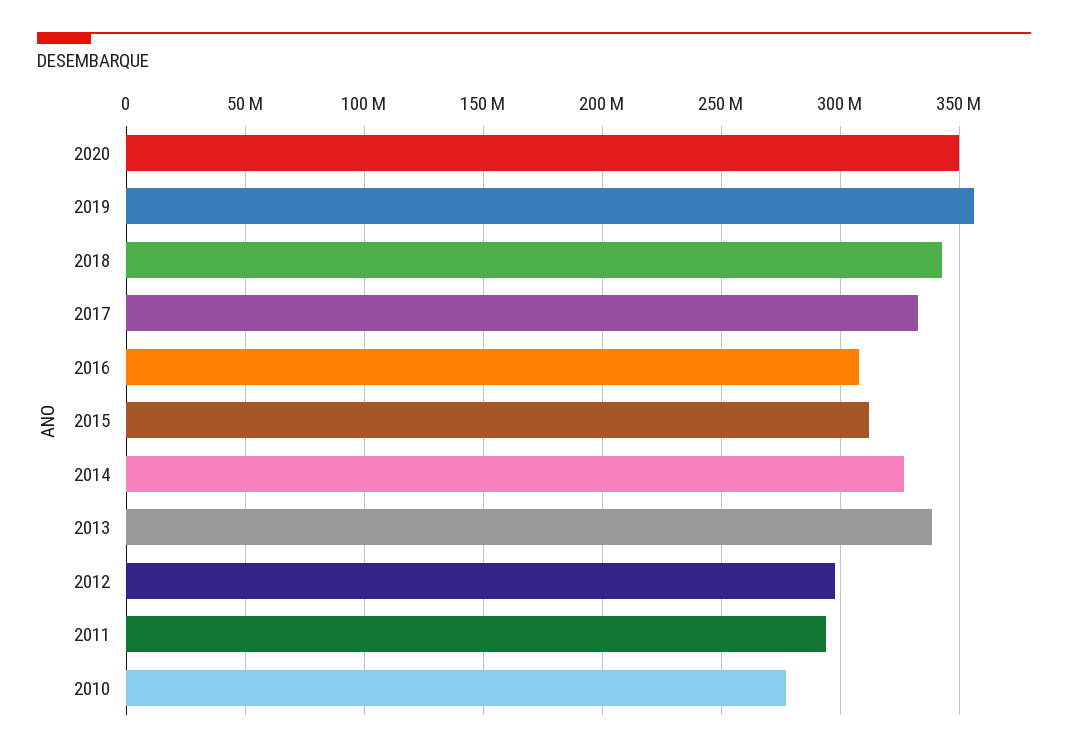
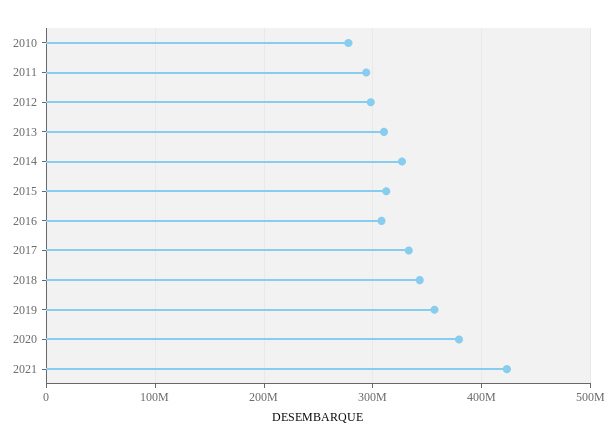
2020: 350000000 -> 380000000
2013: 340000000 -> 310000000
2021: none -> 420000000

